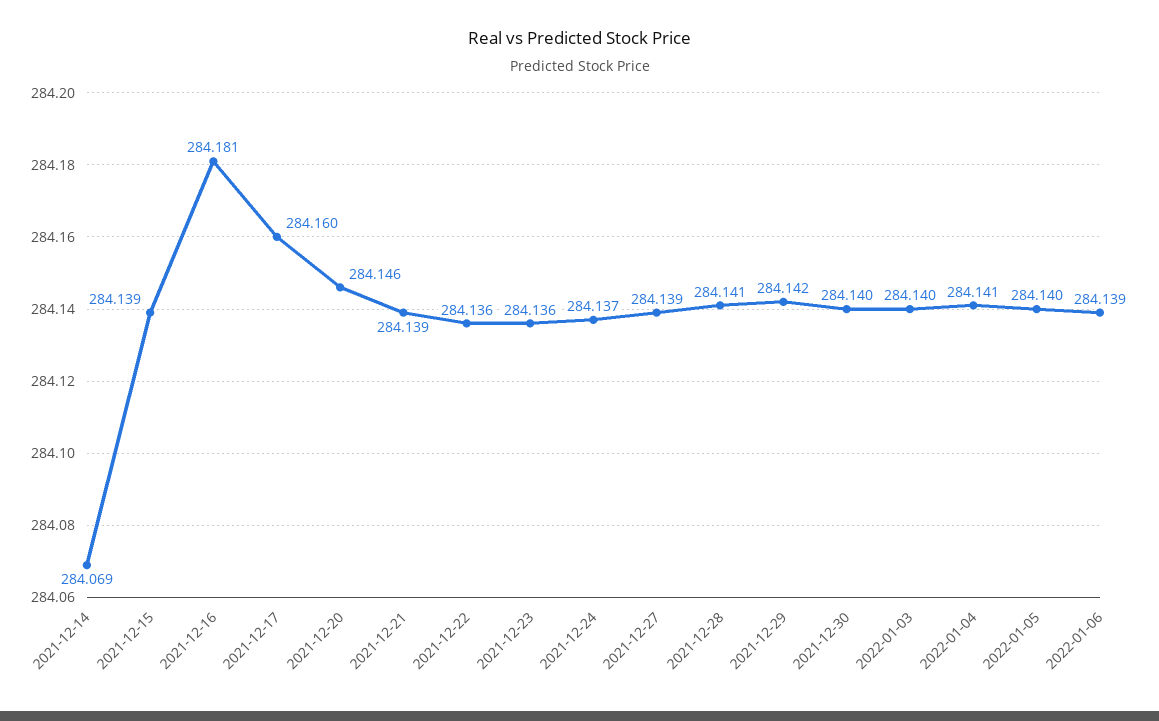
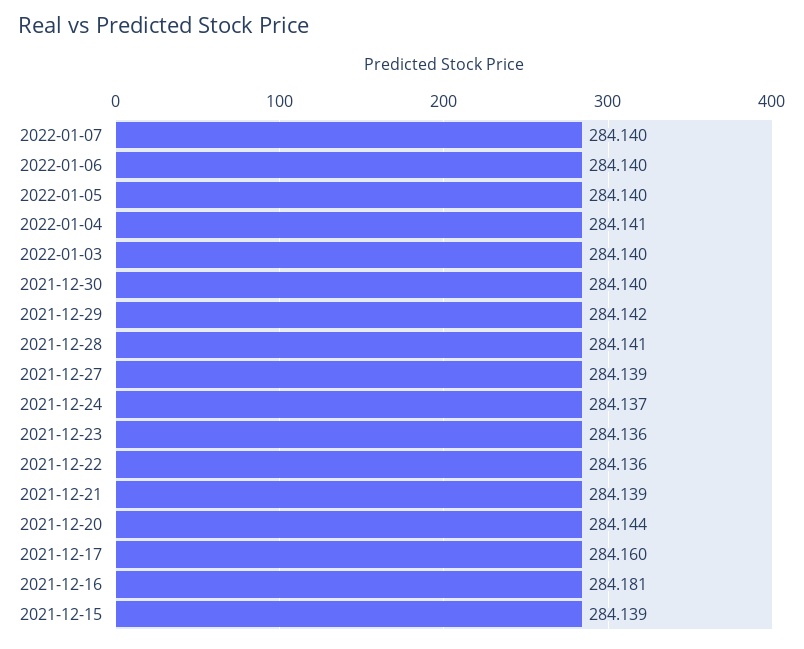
2021-12-14: 284.069 -> none
2021-12-20: 284.146 -> 284.144
2022-01-06: 284.139 -> 284.14
2022-01-07: none -> 284.14

